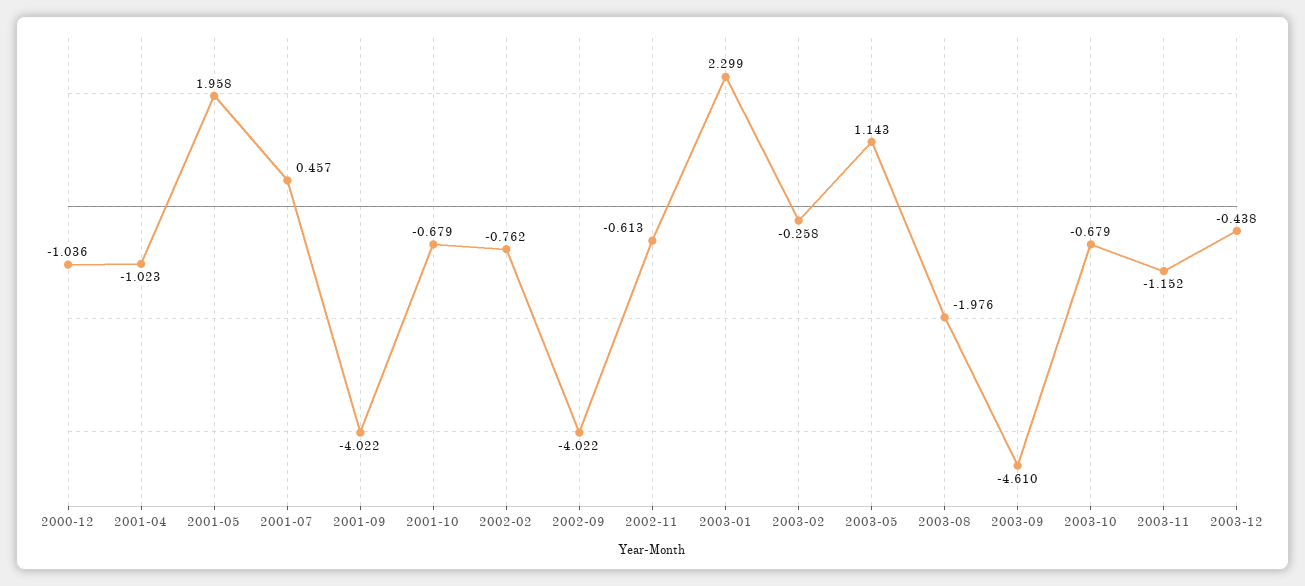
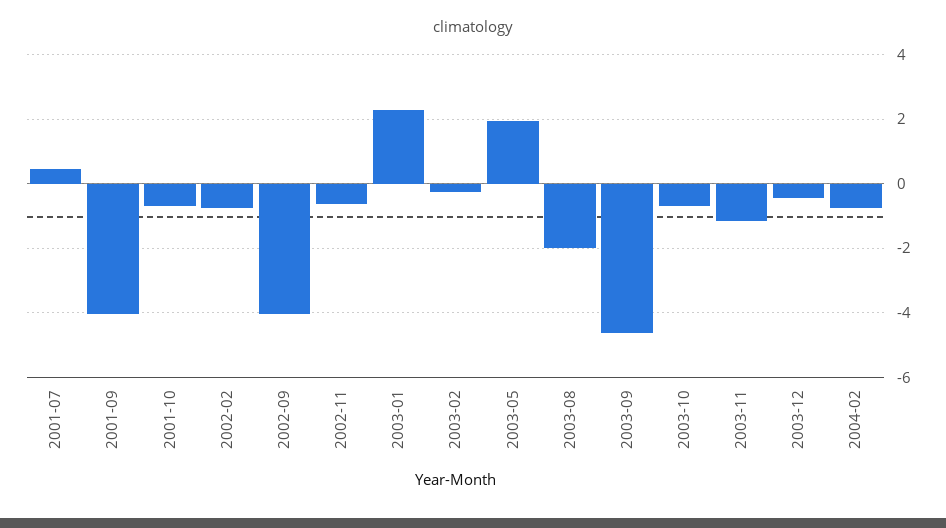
2000-12: -1.036 -> none
2001-04: -1.023 -> none
2001-05: 1.958 -> none
2003-05: 1.143 -> 2
2004-02: none -> -0.8

